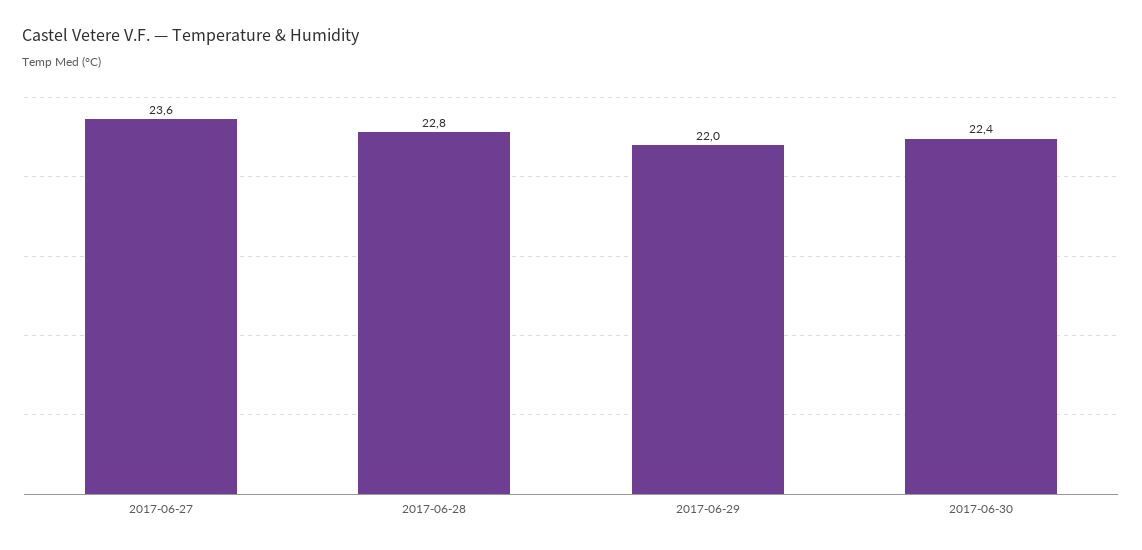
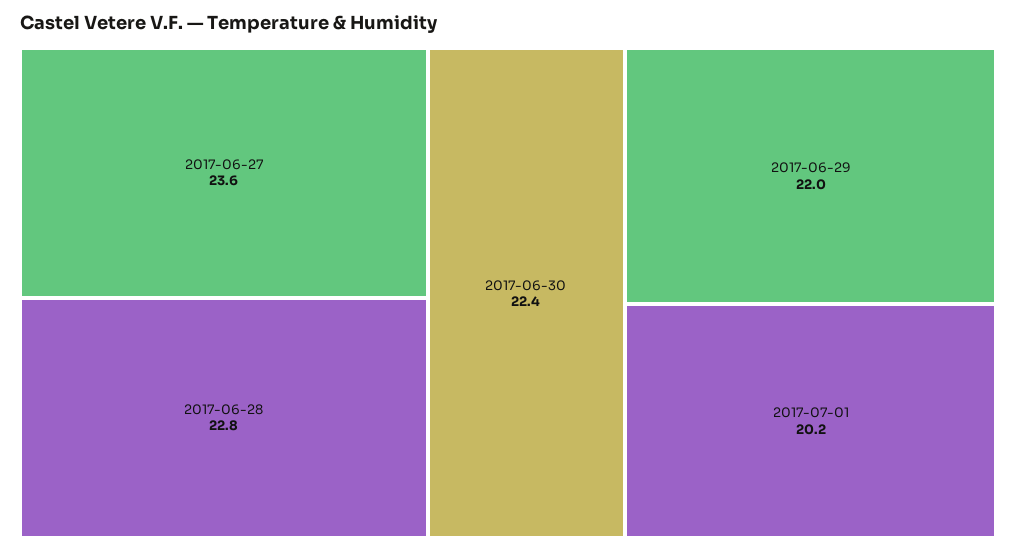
2017-07-01: none -> 20.2

